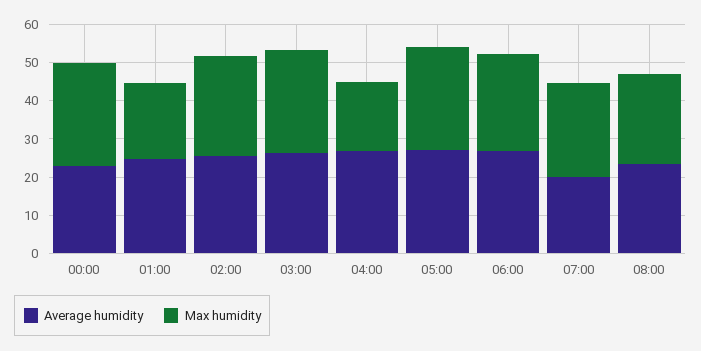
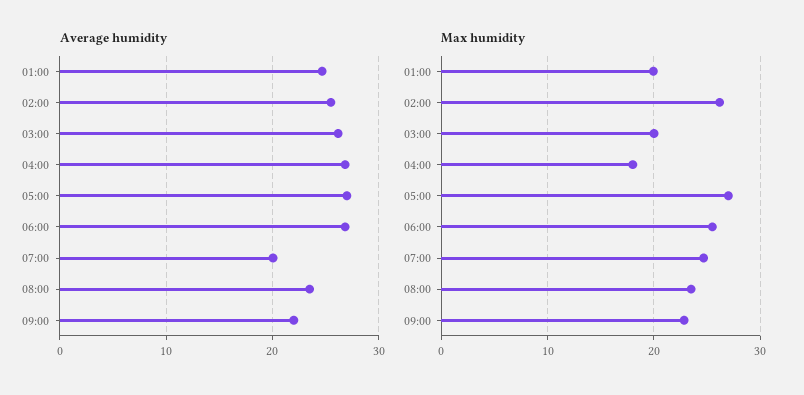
Average humidity, 00:00: 22.5 -> none
Max humidity, 00:00: 27.5 -> none
Max humidity, 03:00: 27.5 -> 20
Average humidity, 09:00: none -> 22
Max humidity, 09:00: none -> 23

